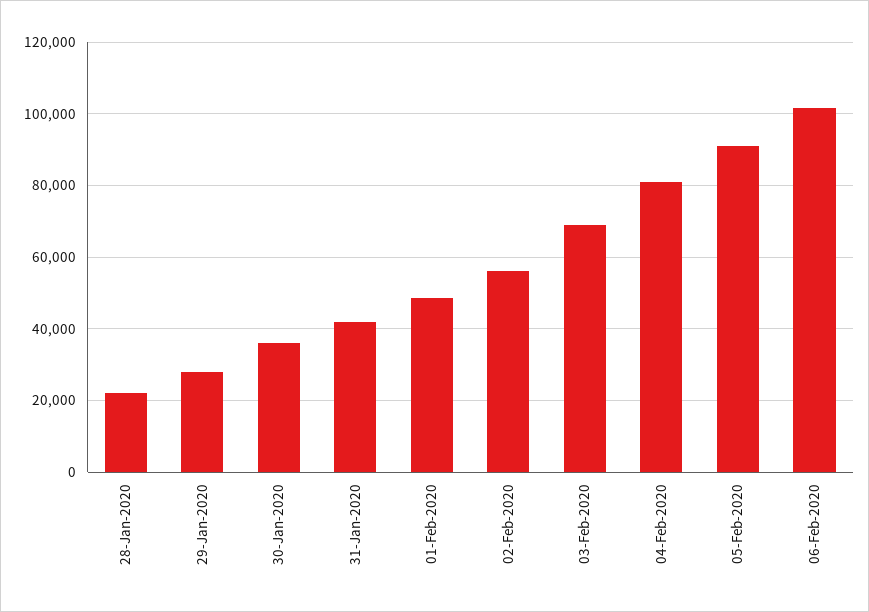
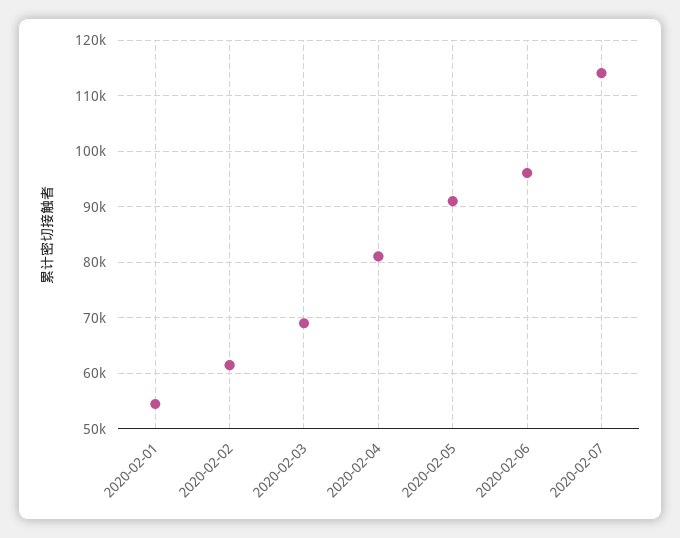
28-Jan-2020: 22000 -> none
29-Jan-2020: 28000 -> none
30-Jan-2020: 36000 -> none
31-Jan-2020: 42000 -> none
01-Feb-2020: 48000 -> 54000
02-Feb-2020: 56000 -> 62000
06-Feb-2020: 102000 -> 96000
2020-02-07: none -> 114000

